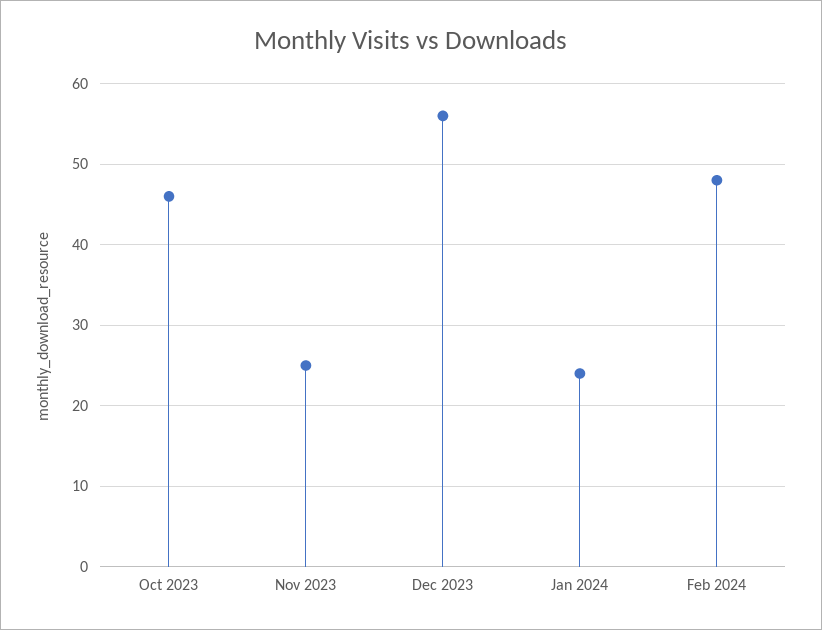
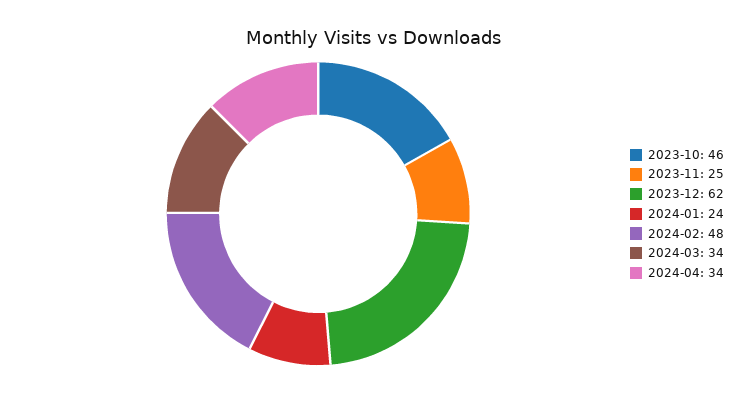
Dec 2023: 56 -> 62
2024-03: none -> 34
2024-04: none -> 34

